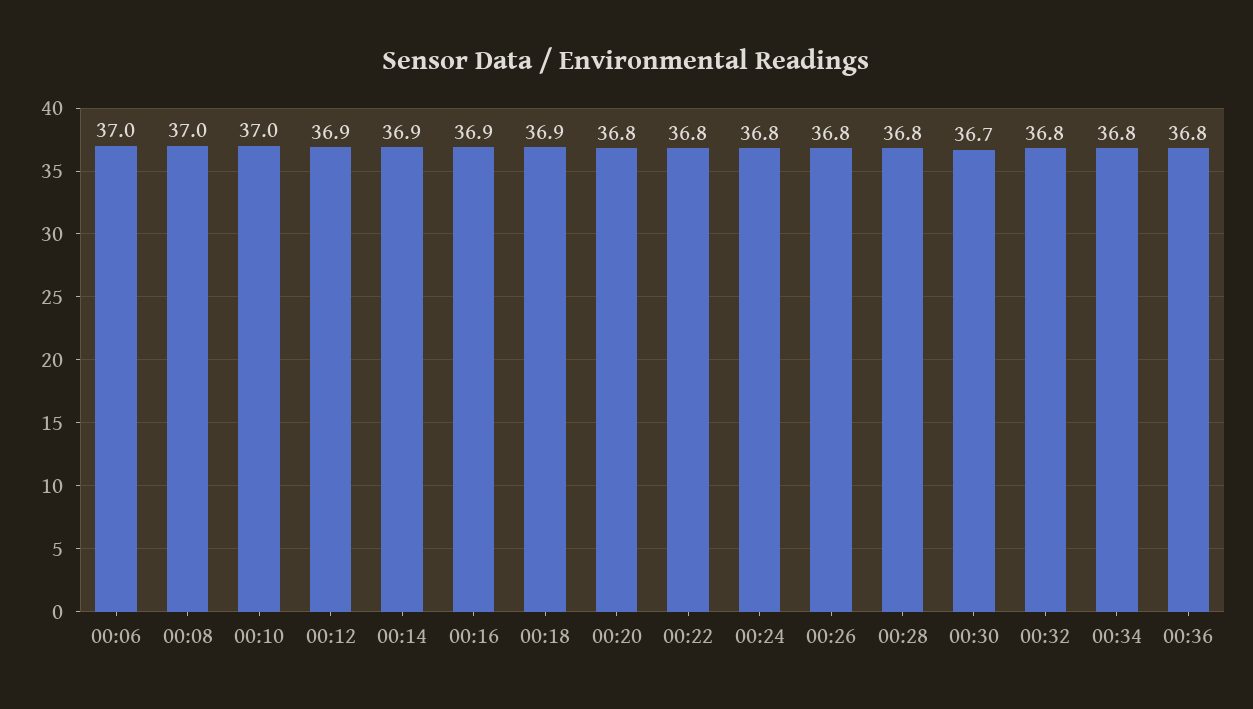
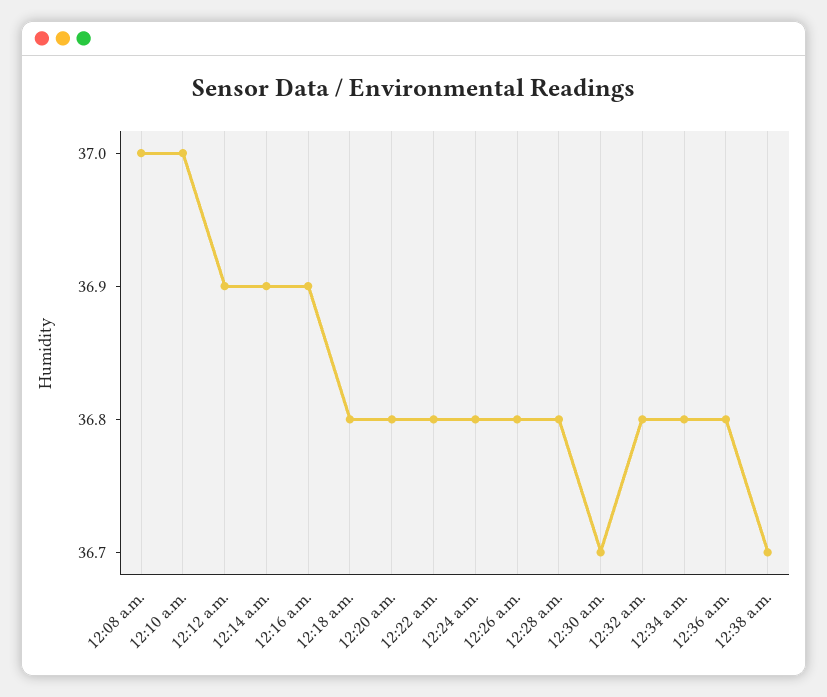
00:06: 37 -> none
00:18: 36.9 -> 36.8
12:38 a.m.: none -> 36.7

